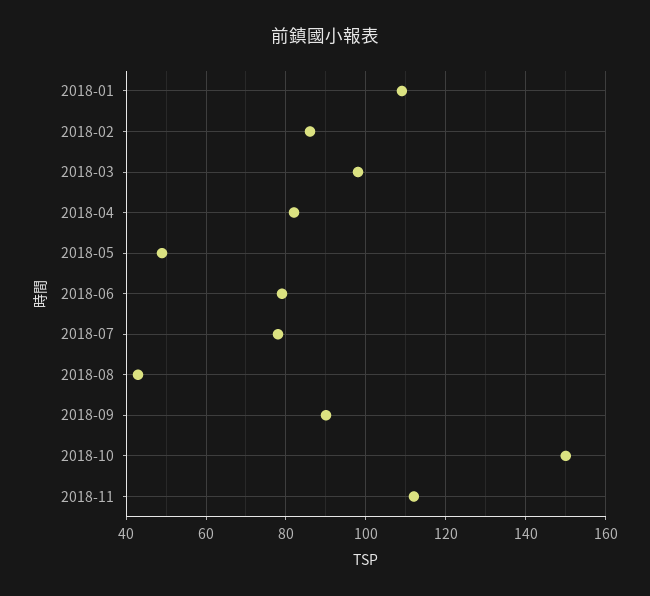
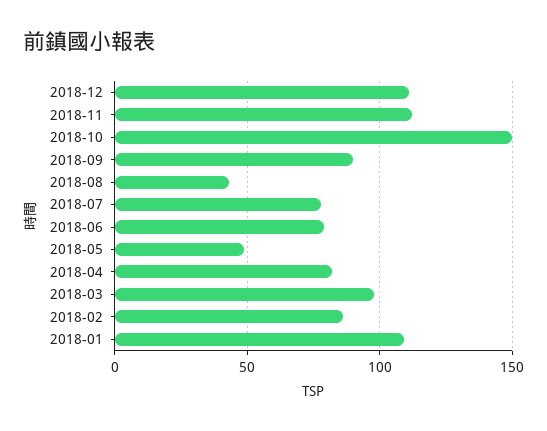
2018-12: none -> 110

